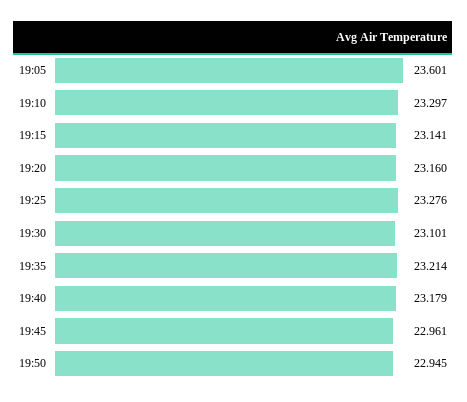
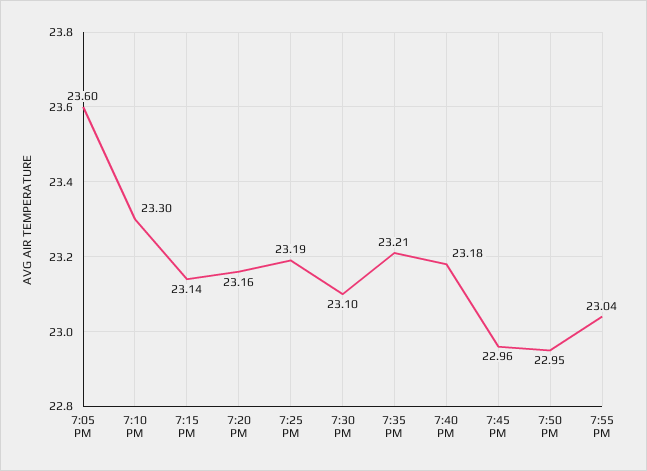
19:25: 23.276 -> 23.19
7:55 PM: none -> 23.04

